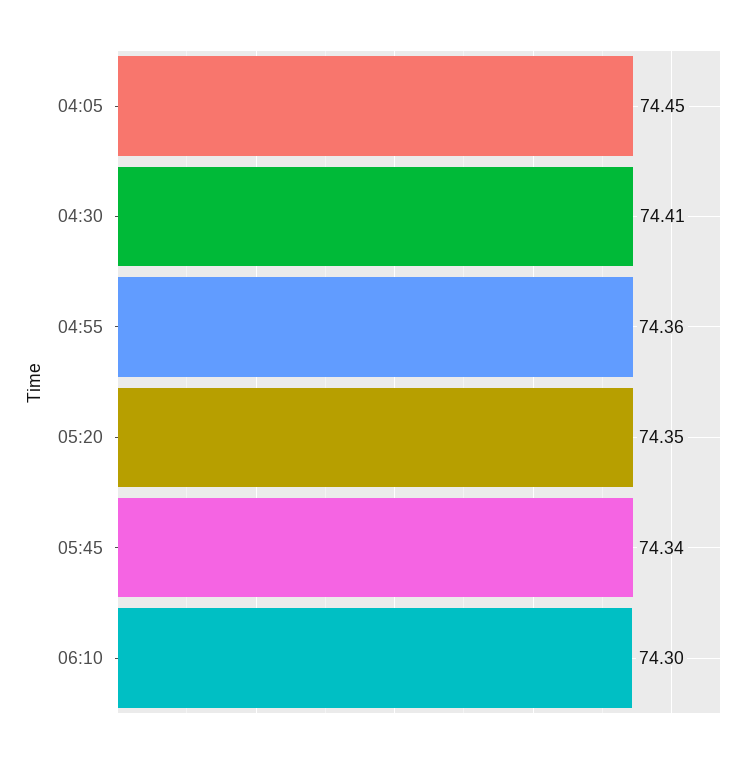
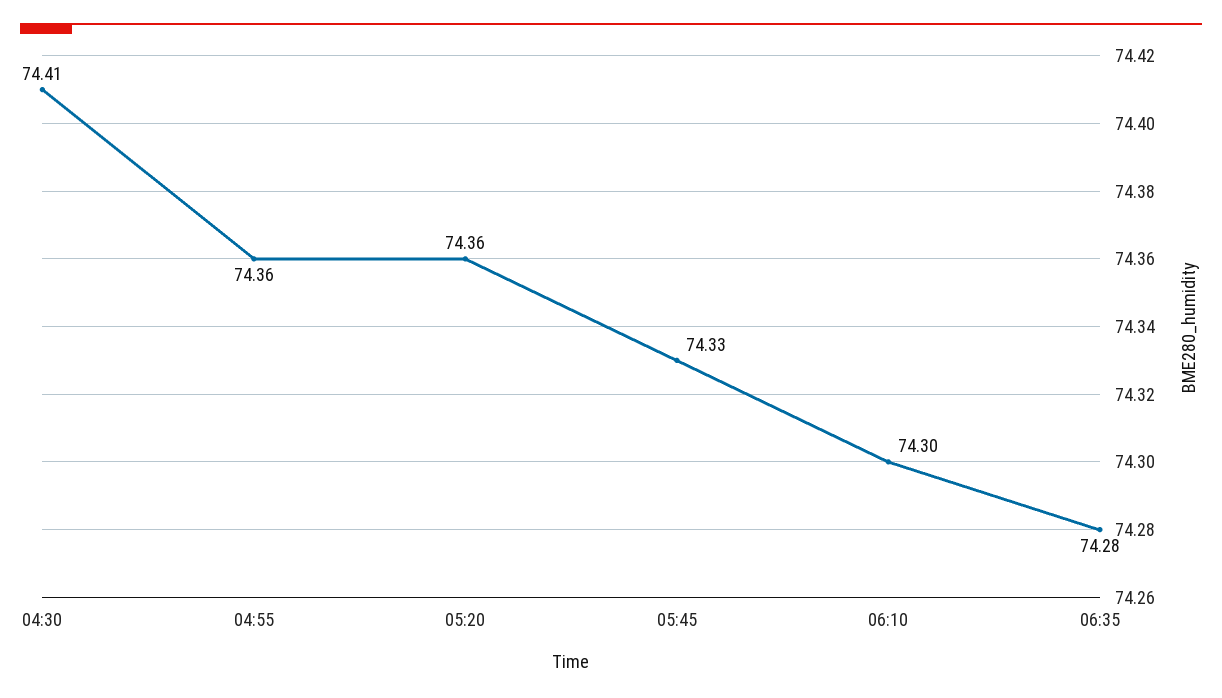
04:05: 74.45 -> none
05:20: 74.35 -> 74.36
05:45: 74.34 -> 74.33
06:35: none -> 74.28

